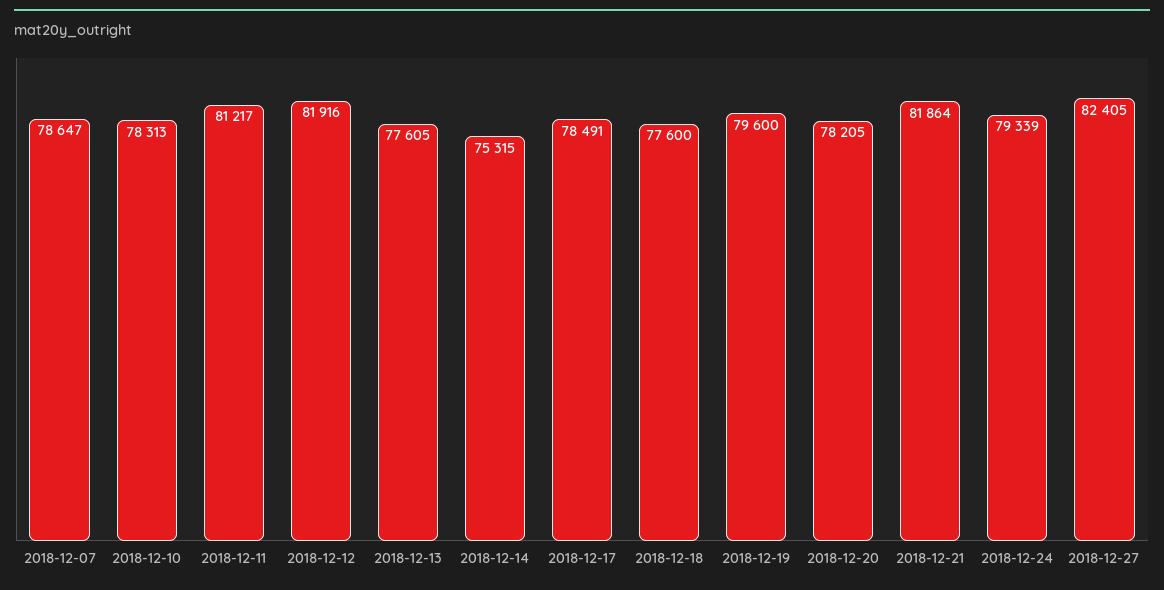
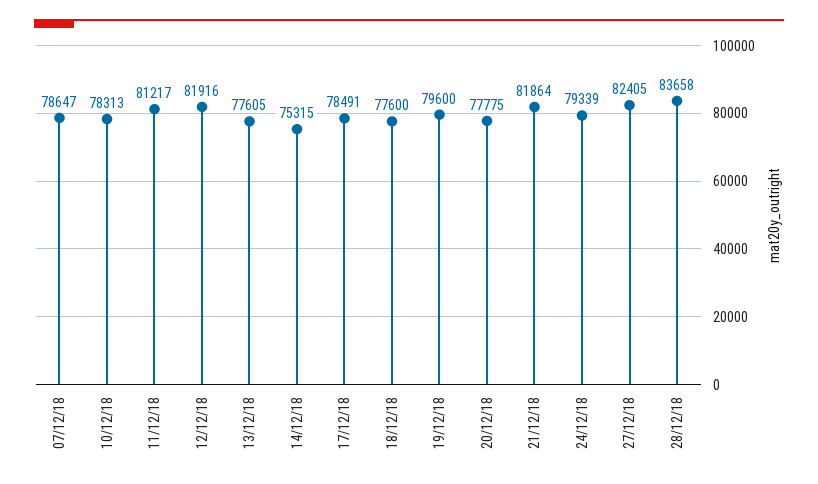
2018-12-20: 78205 -> 77775
28/12/18: none -> 83658

